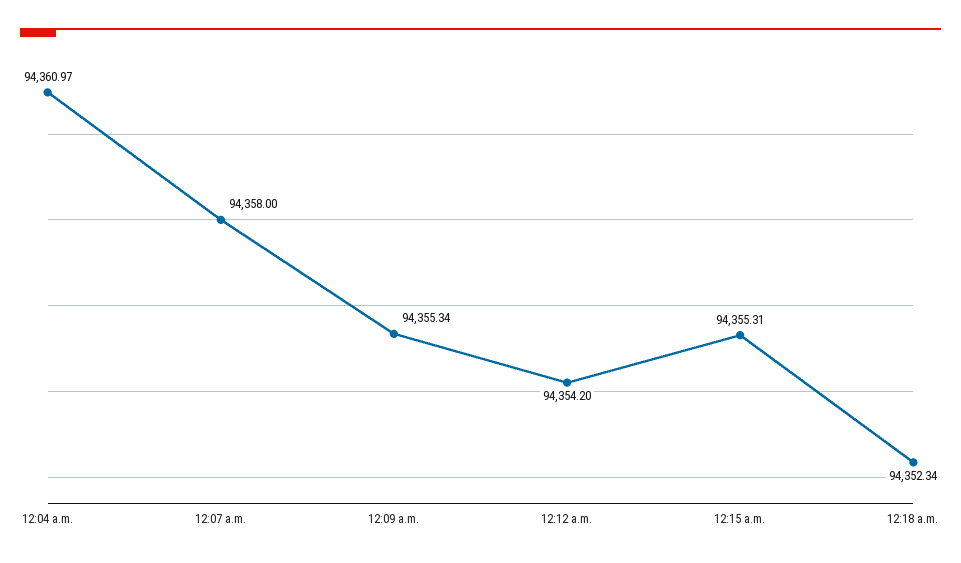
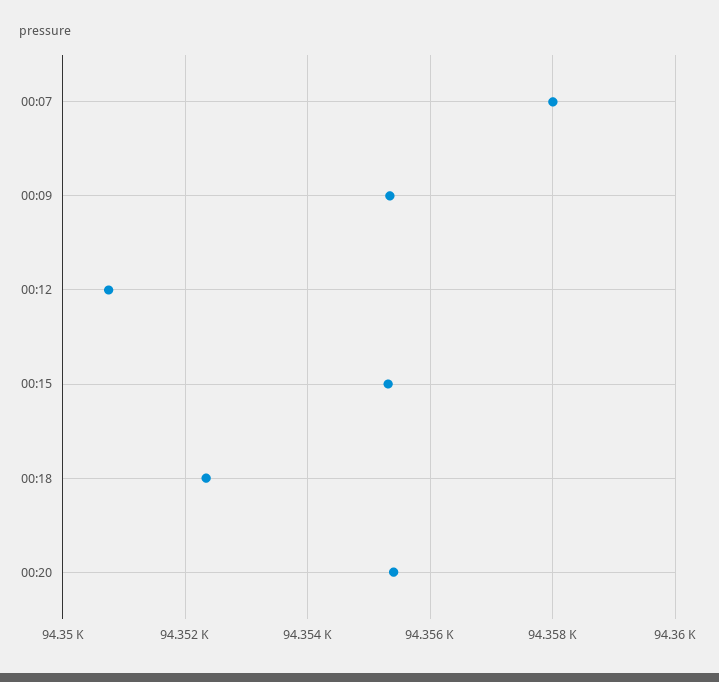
12:04 a.m.: 94360.97 -> none
12:12 a.m.: 94354.2 -> 94350.8
00:20: none -> 94355.4

